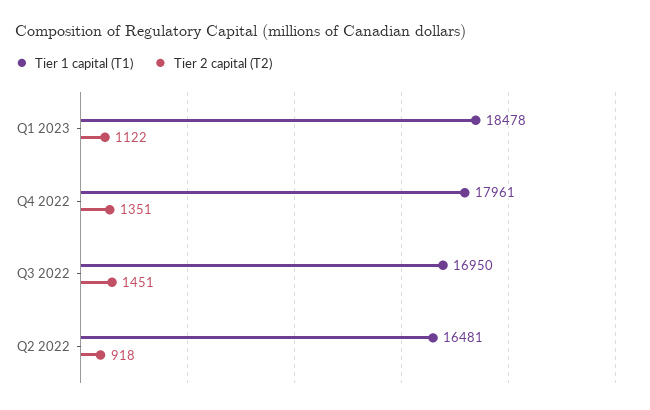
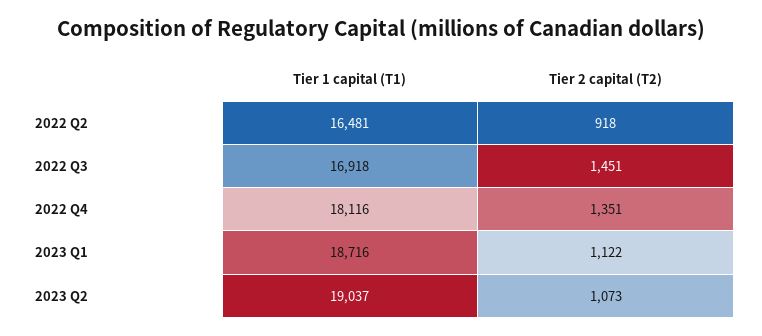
Tier 1 capital (T1), Q1 2023: 18478 -> 18716
Tier 1 capital (T1), Q4 2022: 17961 -> 18116
Tier 1 capital (T1), Q3 2022: 16950 -> 16918
Tier 1 capital (T1), 2023 Q2: none -> 19037
Tier 2 capital (T2), 2023 Q2: none -> 1073

